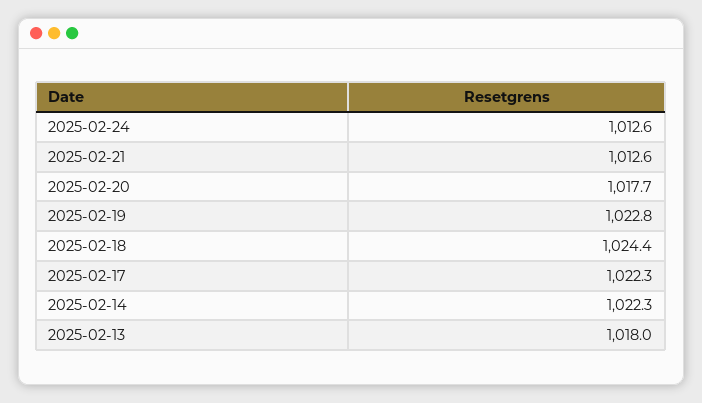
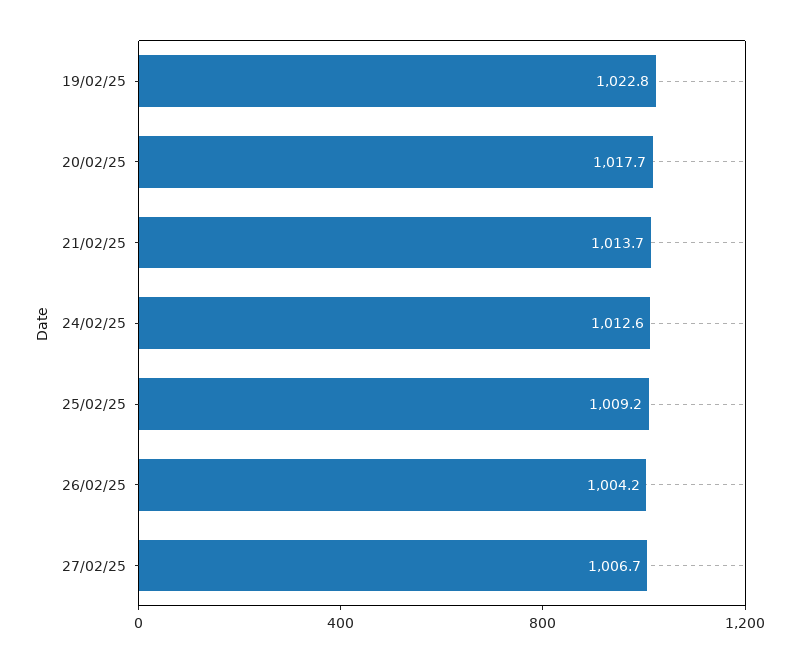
2025-02-21: 1012.6 -> 1013.7
2025-02-18: 1024.4 -> none
2025-02-17: 1022.3 -> none
2025-02-14: 1022.3 -> none
2025-02-13: 1018 -> none
25/02/25: none -> 1009.2
26/02/25: none -> 1004.2
27/02/25: none -> 1006.7

